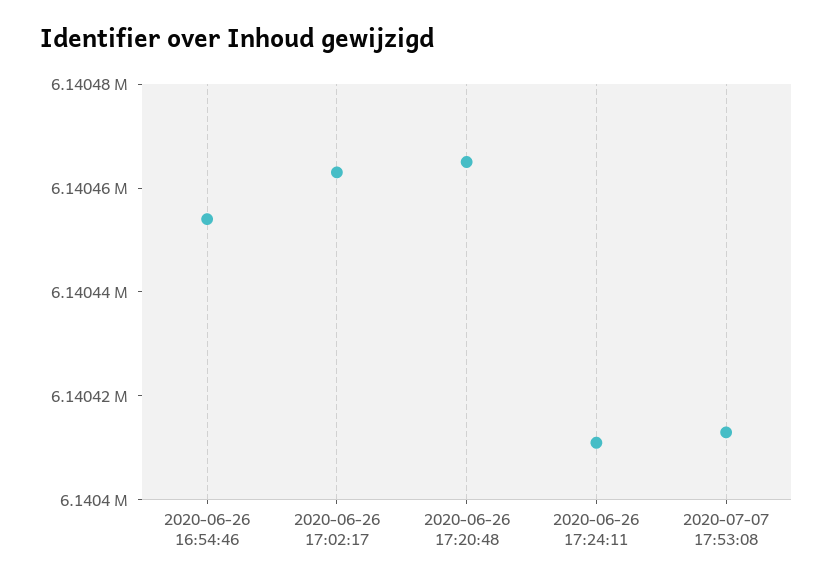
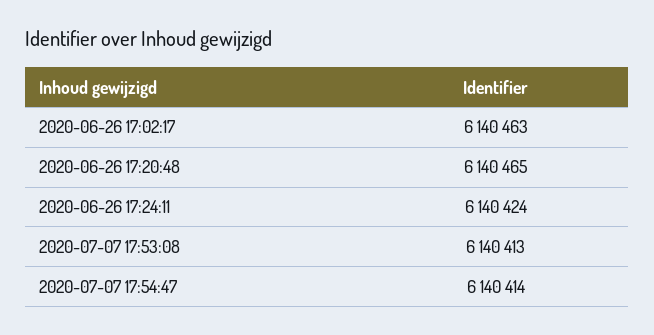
2020-06-26 16:54:46: 6140455 -> none
2020-06-26 17:24:11: 6140410 -> 6140424
2020-07-07 17:54:47: none -> 6140414

